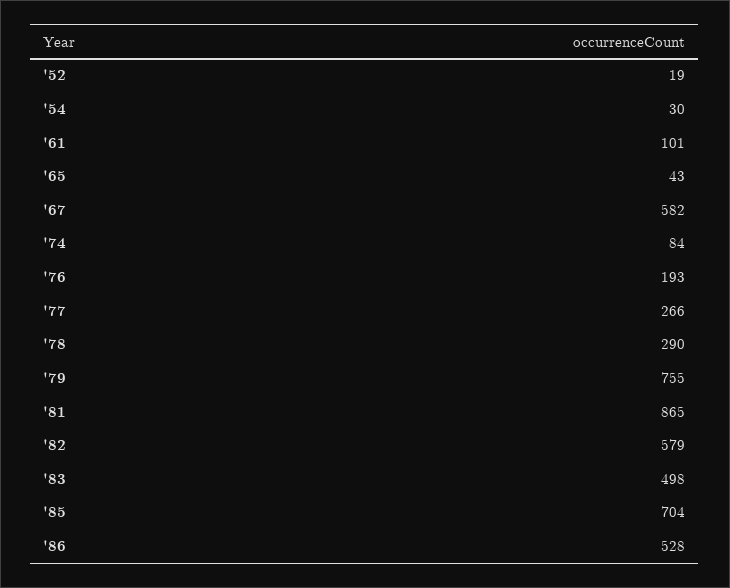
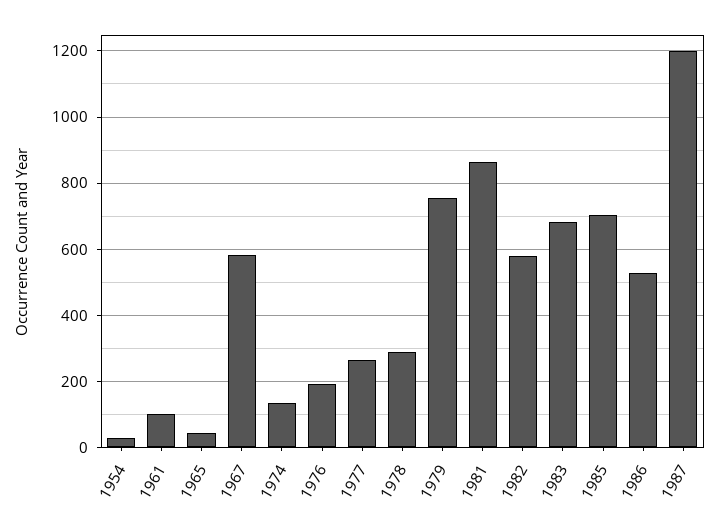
'52: 19 -> none
'74: 84 -> 140
'83: 498 -> 680
1987: none -> 1200

